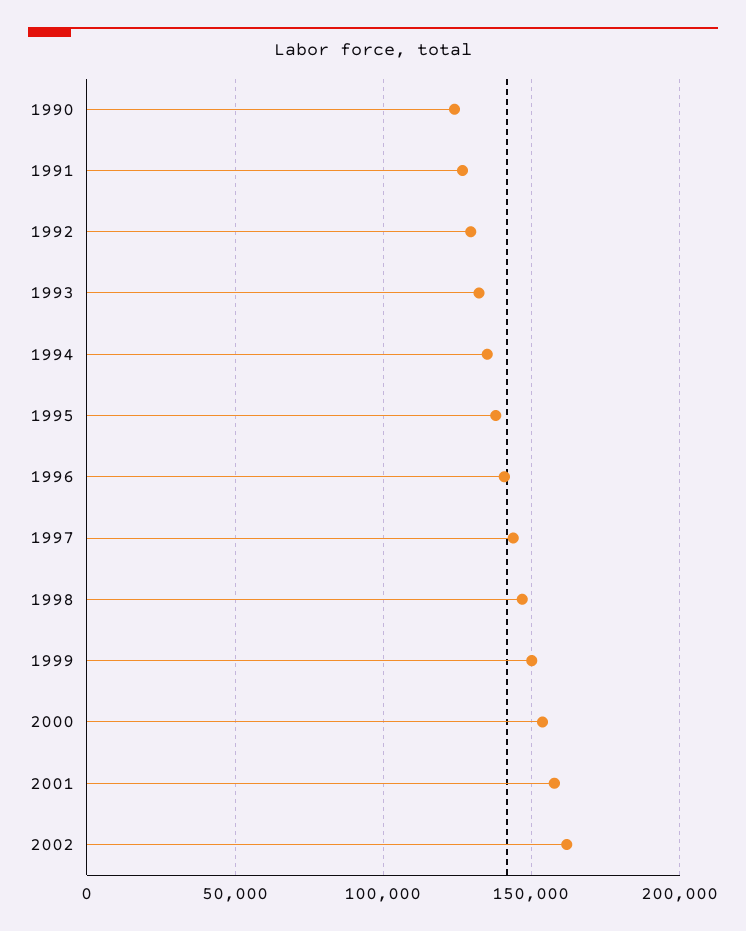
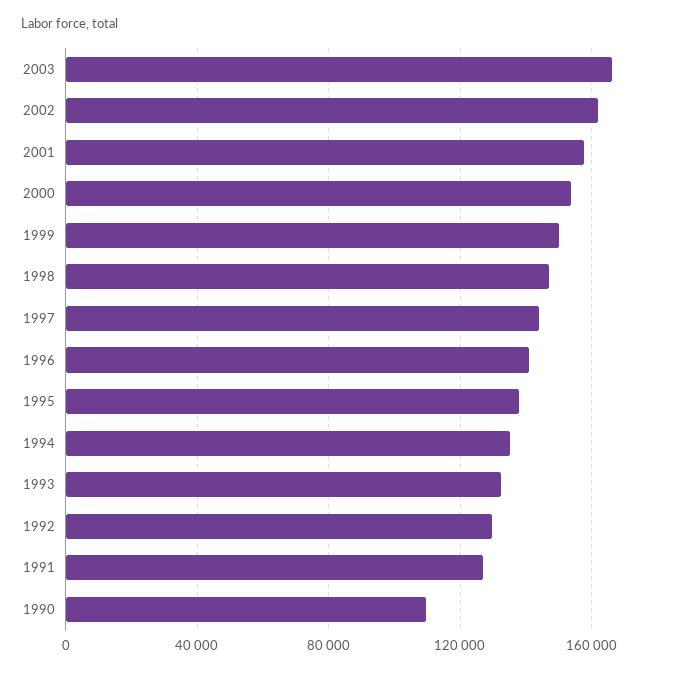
1990: 125000 -> 110000
2003: none -> 165000

